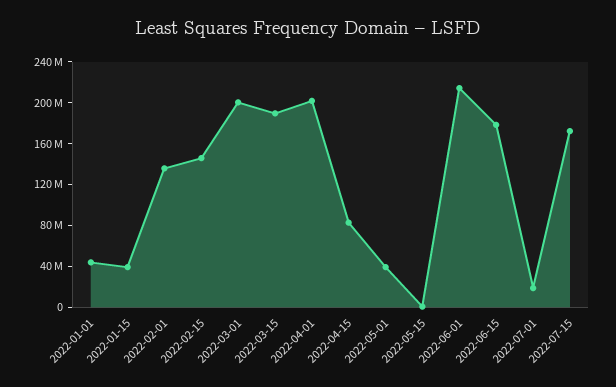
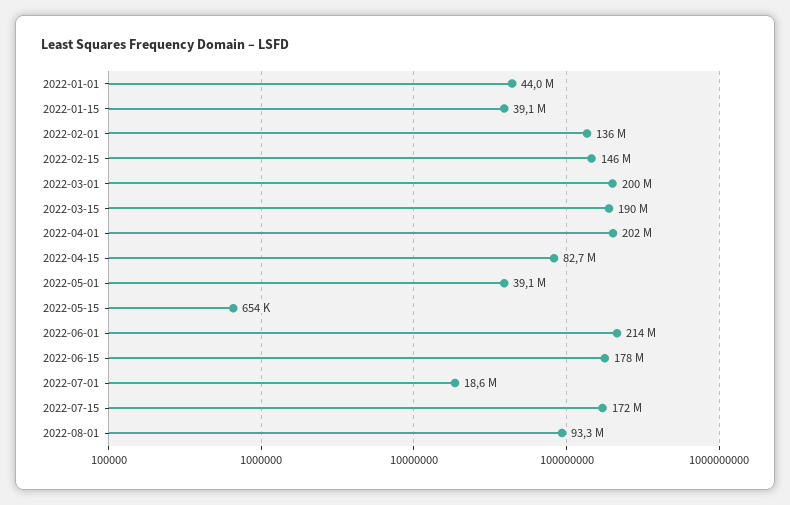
2022-08-01: none -> 93300000

